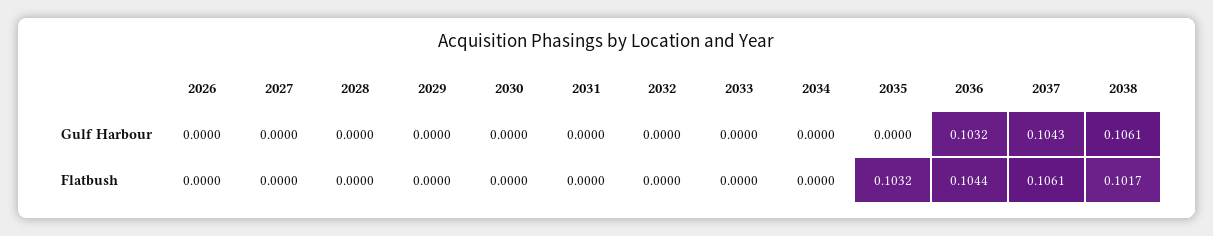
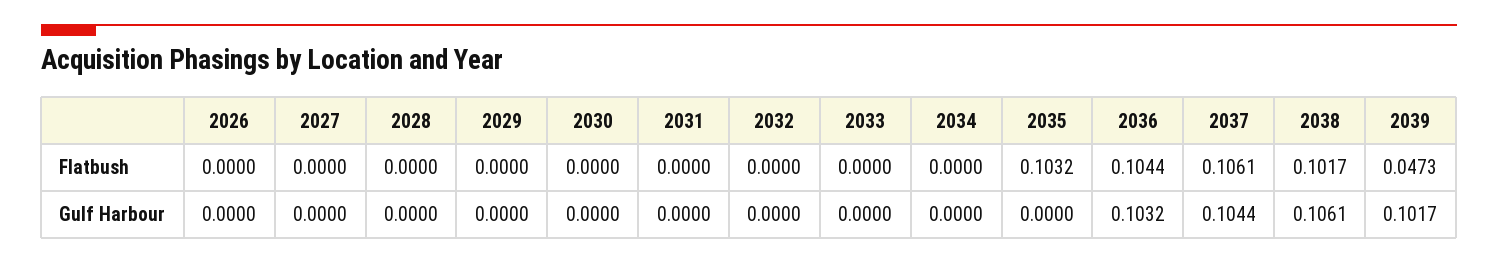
2037, Gulf Harbour: 0.1043 -> 0.1044
2039, Flatbush: none -> 0.0473
2039, Gulf Harbour: none -> 0.1017

